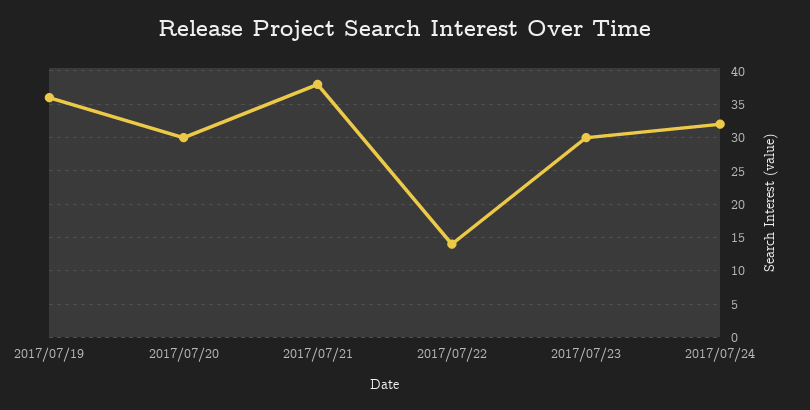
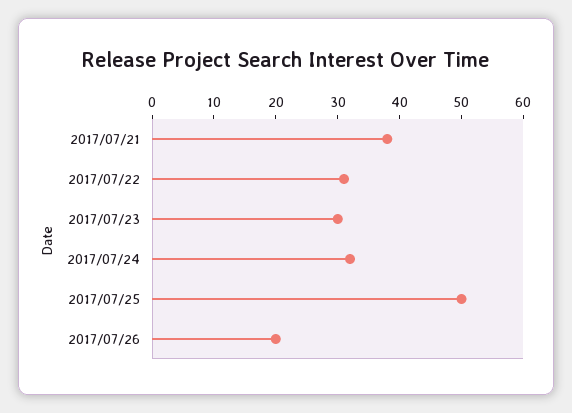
2017/07/19: 36 -> none
2017/07/20: 30 -> none
2017/07/22: 14 -> 30
2017/07/25: none -> 50
2017/07/26: none -> 20

